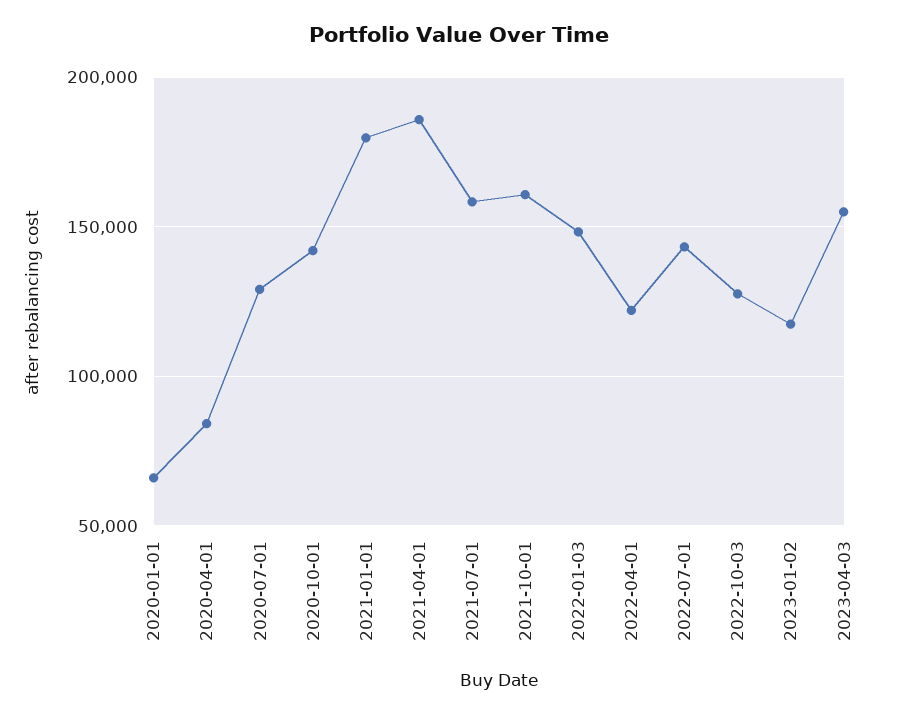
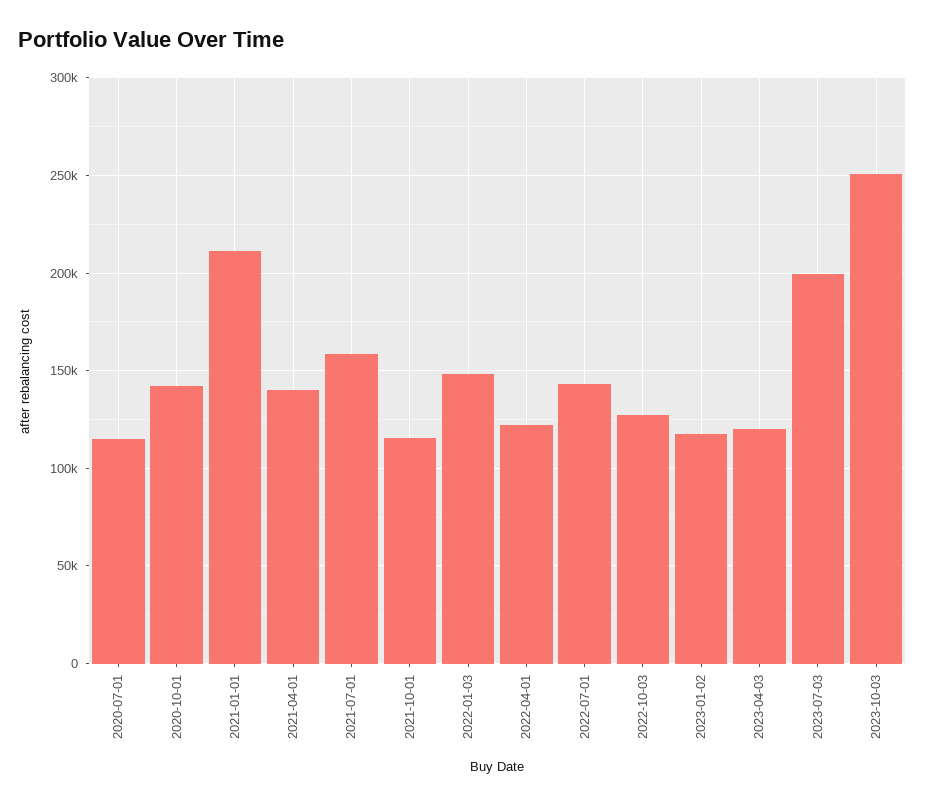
2020-01-01: 65000 -> none
2020-04-01: 85000 -> none
2020-07-01: 130000 -> 115000
2021-01-01: 180000 -> 210000
2021-04-01: 185000 -> 140000
2021-10-01: 160000 -> 115000
2023-04-03: 155000 -> 120000
2023-07-03: none -> 200000
2023-10-03: none -> 250000

